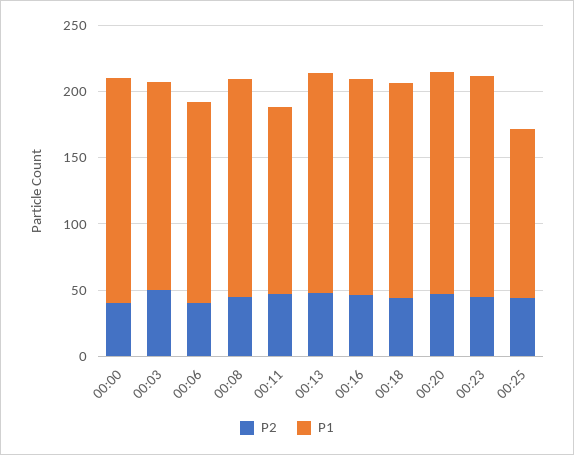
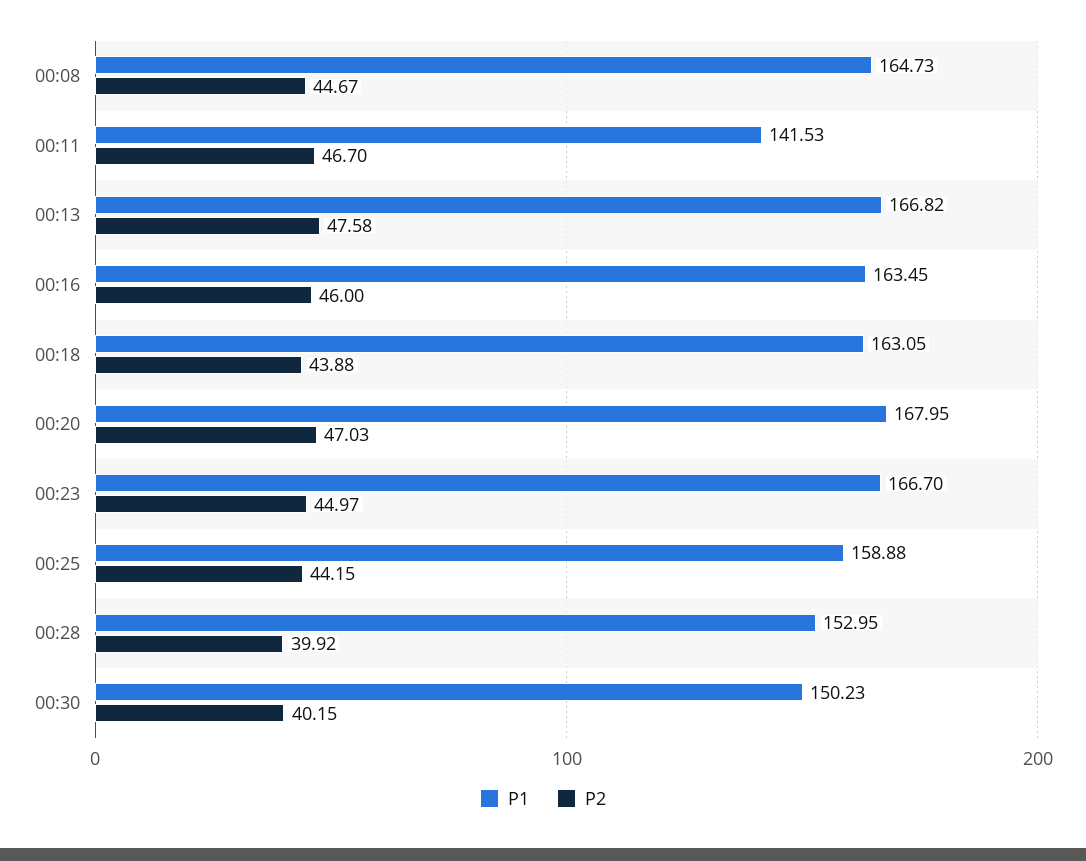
P2, 00:00: 40 -> none
P1, 00:00: 170 -> none
P2, 00:03: 50 -> none
P1, 00:03: 160 -> none
P2, 00:06: 40 -> none
P1, 00:06: 150 -> none
P1, 00:25: 130 -> 158.88
P1, 00:28: none -> 152.95
P2, 00:28: none -> 39.92
P1, 00:30: none -> 150.23
P2, 00:30: none -> 40.15

